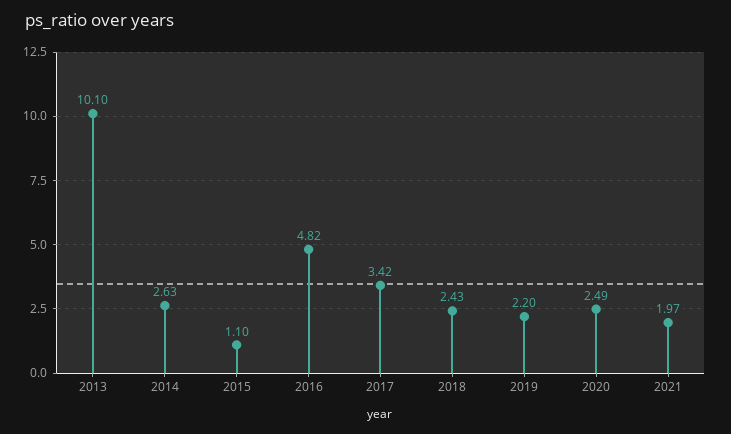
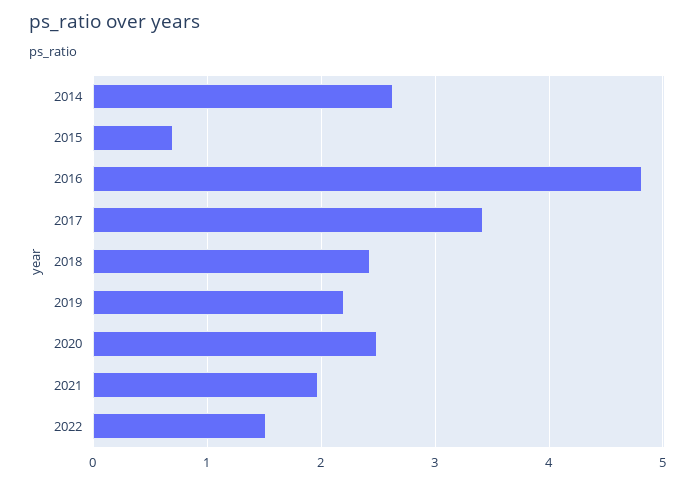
2013: 10.1 -> none
2015: 1.1 -> 0.7
2022: none -> 1.5

